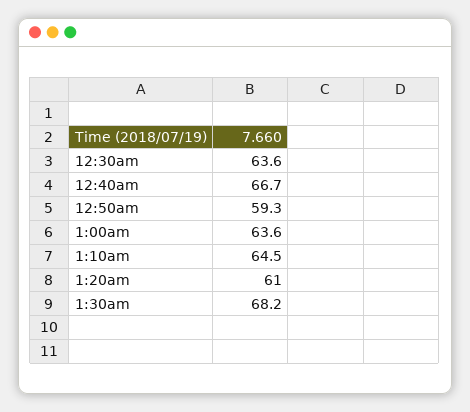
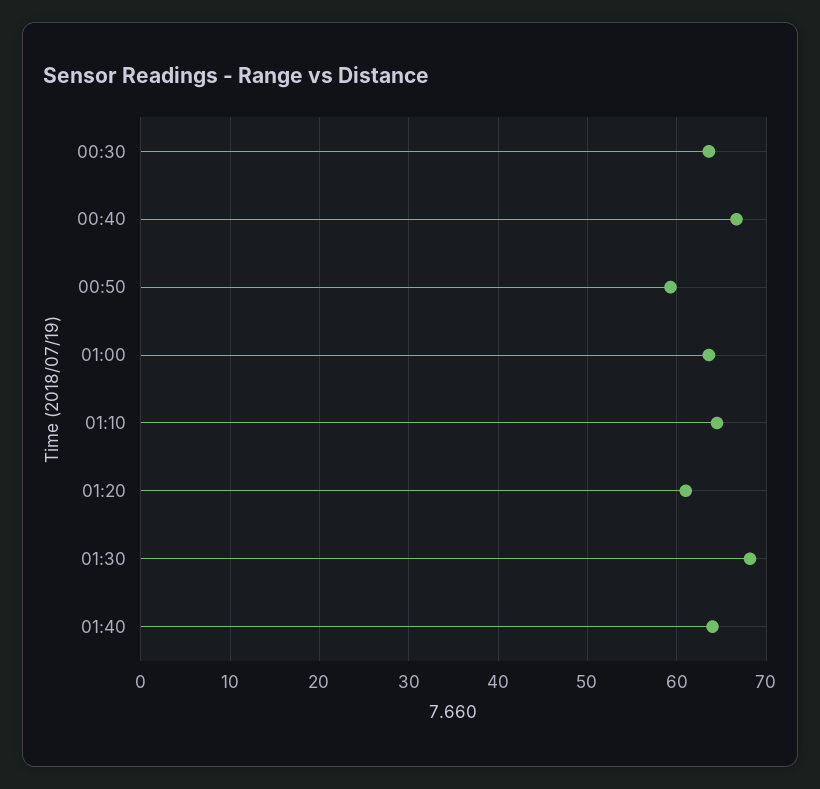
01:40: none -> 64

